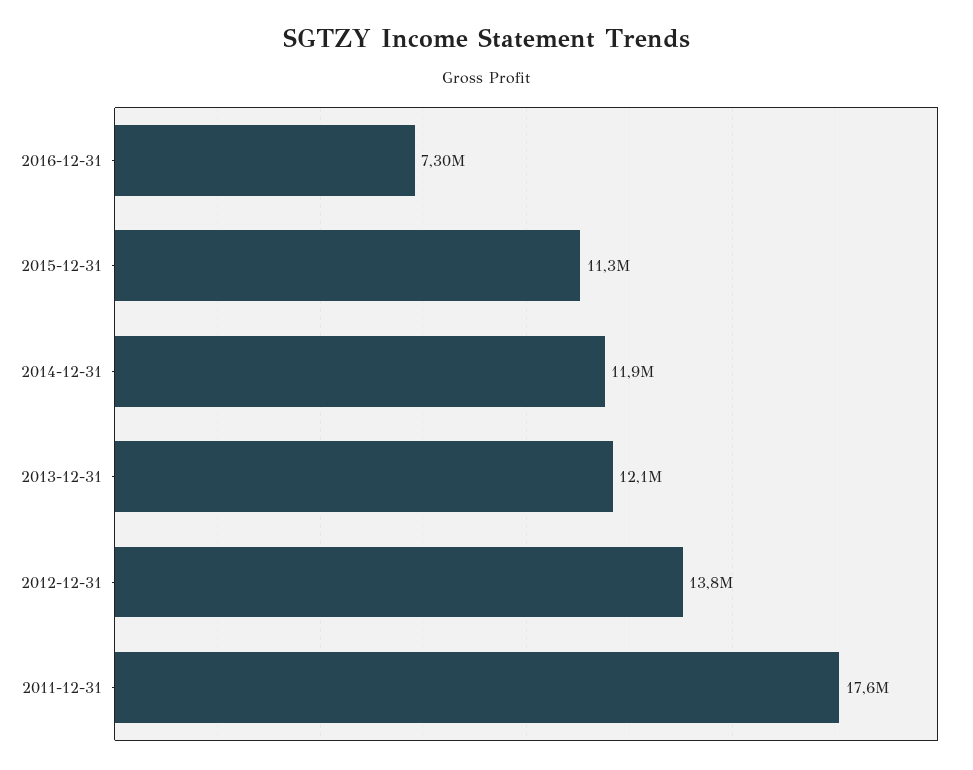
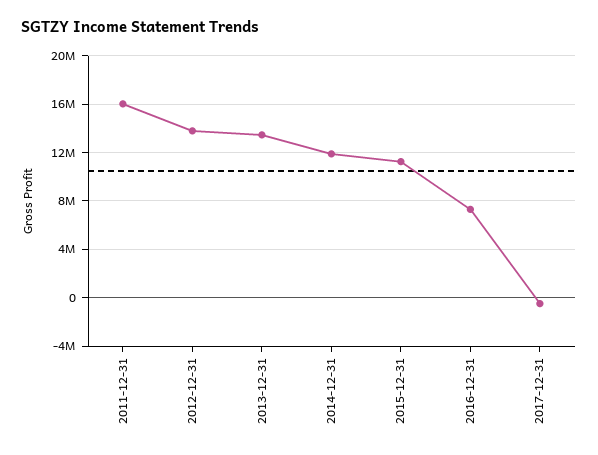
2013-12-31: 12100000 -> 13500000
2011-12-31: 17600000 -> 16000000
2017-12-31: none -> -500000

